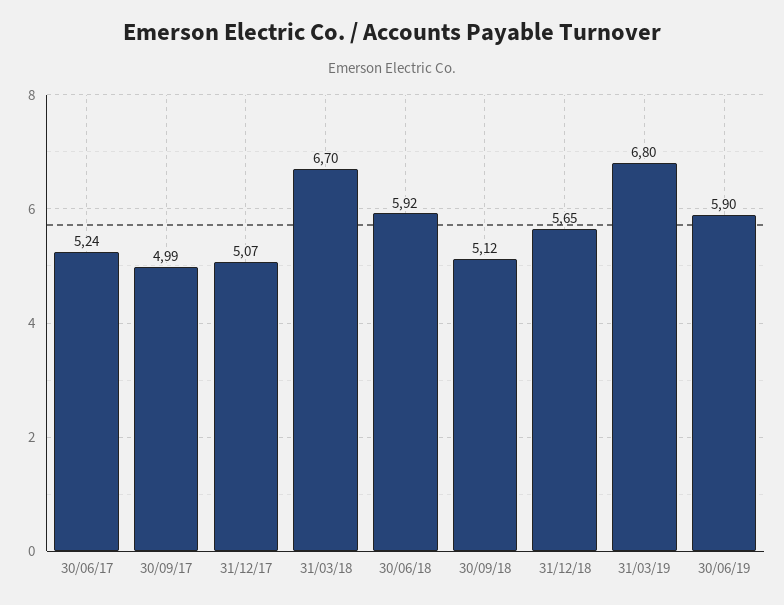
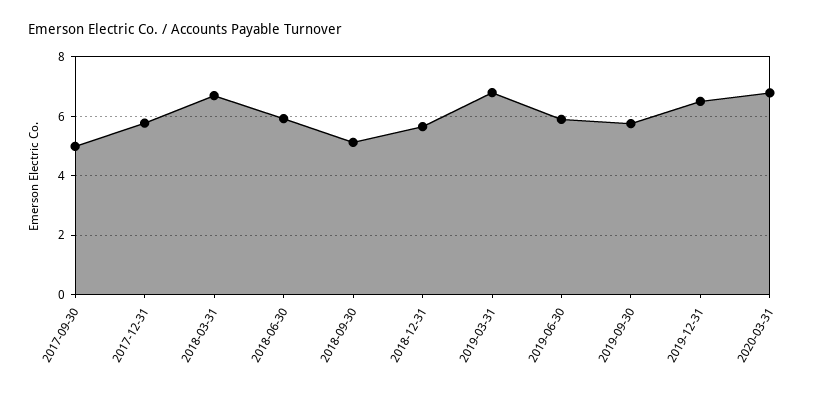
30/06/17: 5.24 -> none
31/12/17: 5.07 -> 5.75
2019-09-30: none -> 5.75
2019-12-31: none -> 6.5
2020-03-31: none -> 6.75

